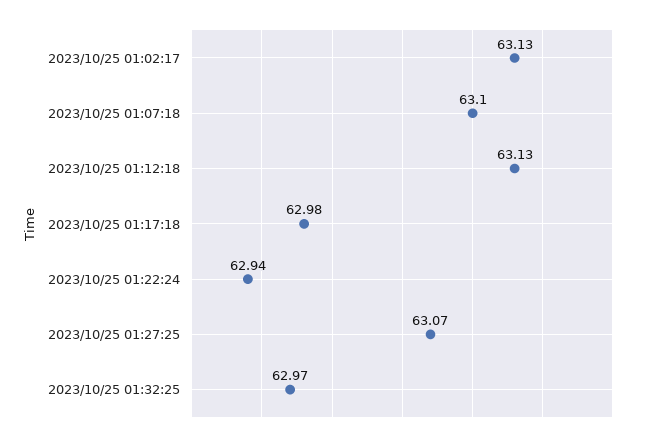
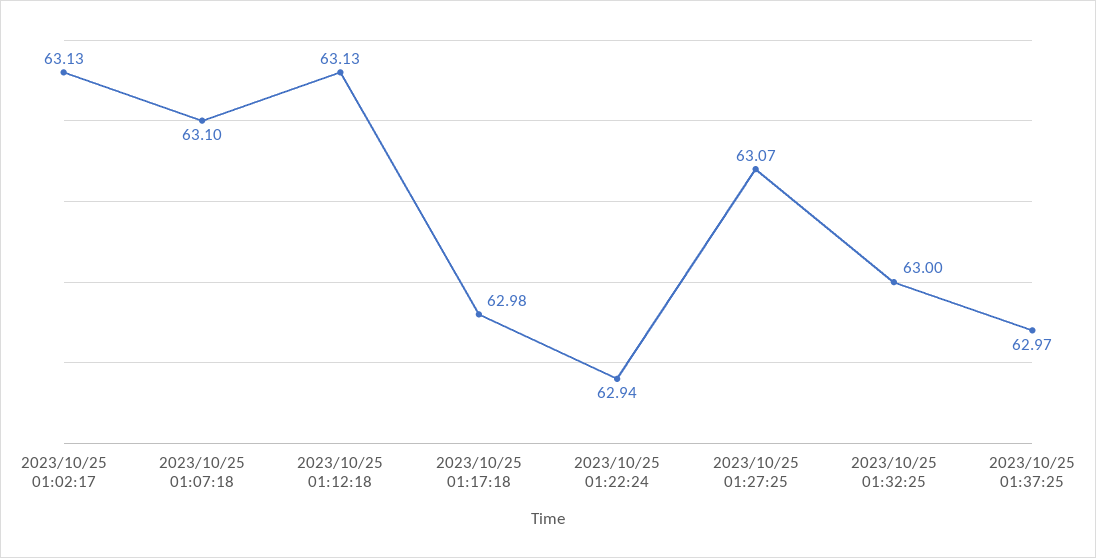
2023/10/25 01:32:25: 62.97 -> 63
2023/10/25 01:37:25: none -> 62.97

